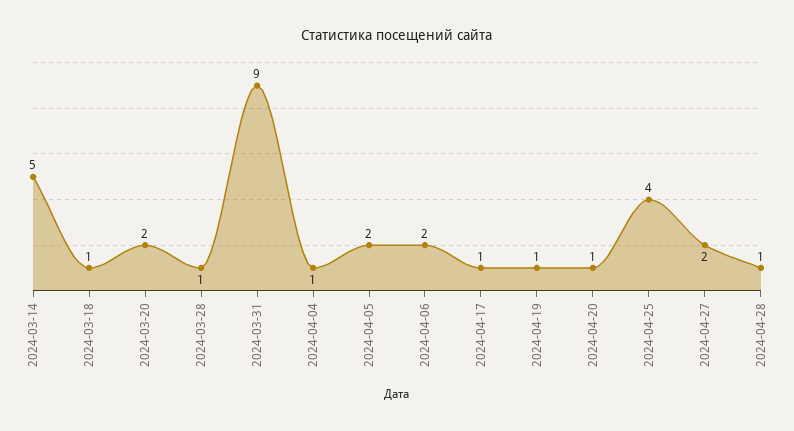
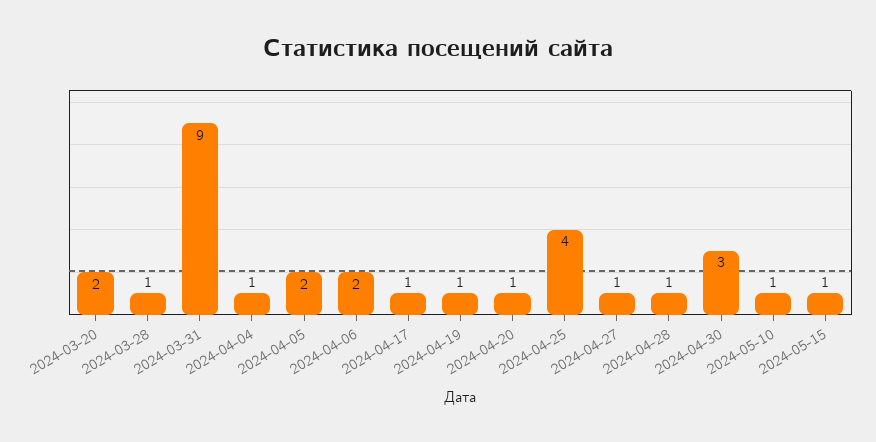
2024-03-14: 5 -> none
2024-03-18: 1 -> none
2024-04-27: 2 -> 1
2024-04-30: none -> 3
2024-05-10: none -> 1
2024-05-15: none -> 1

